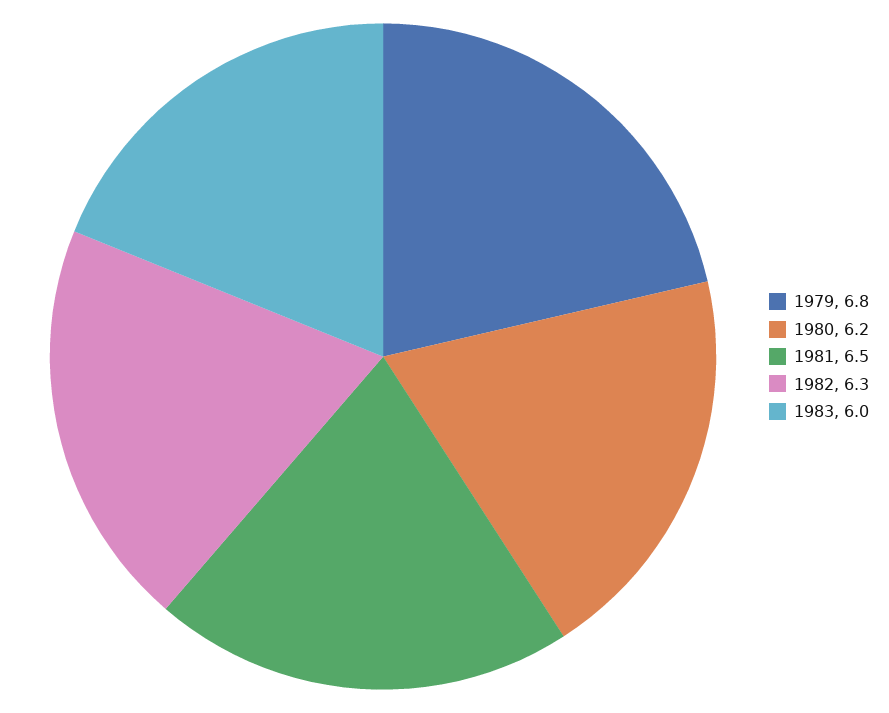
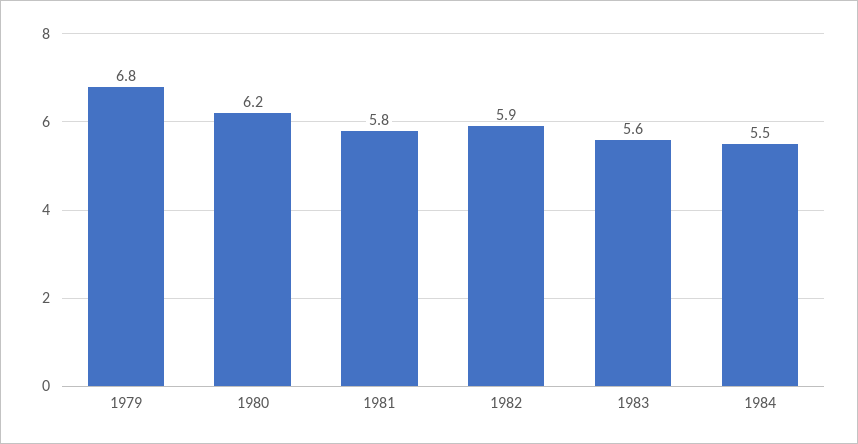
1981: 6.5 -> 5.8
1982: 6.3 -> 5.9
1983: 6 -> 5.6
1984: none -> 5.5

